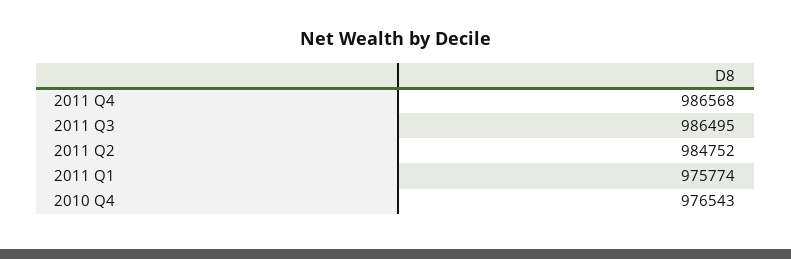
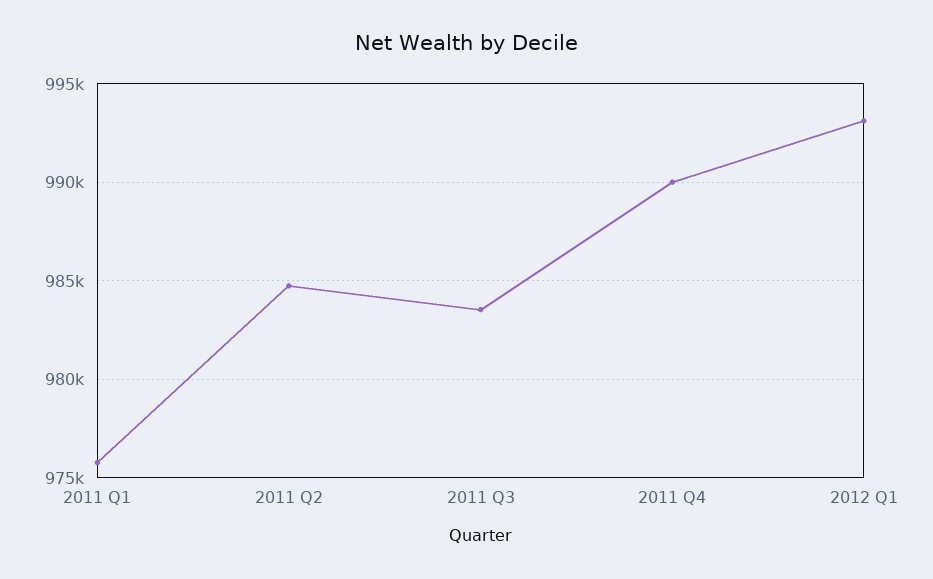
2011 Q4: 986568 -> 990000
2011 Q3: 986495 -> 983500
2010 Q4: 976543 -> none
2012 Q1: none -> 993000

